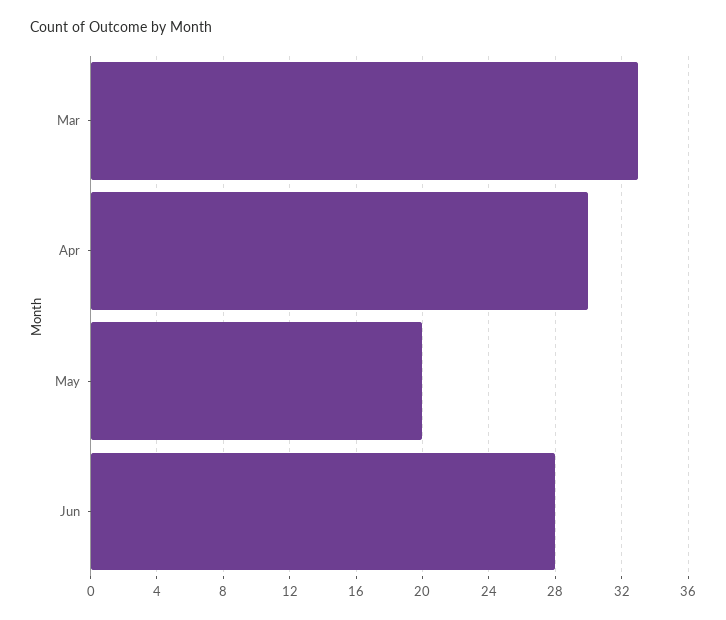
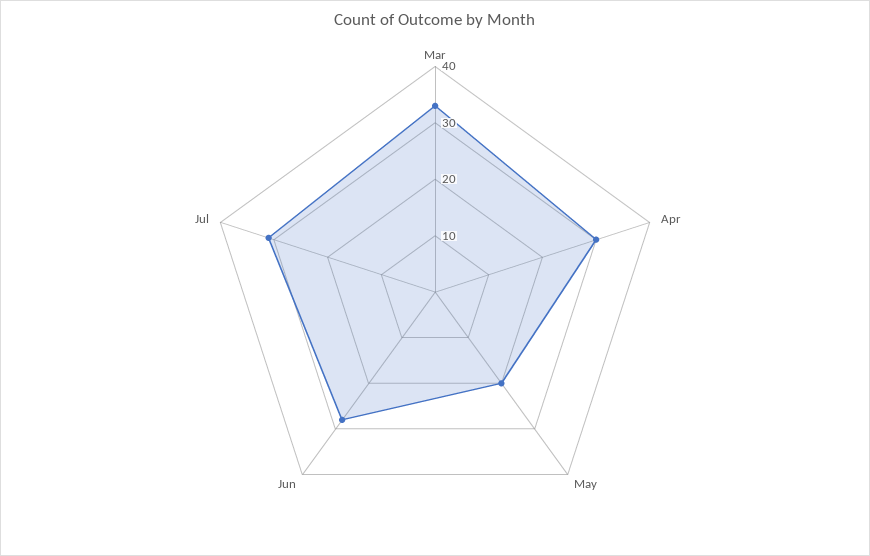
Jul: none -> 30

